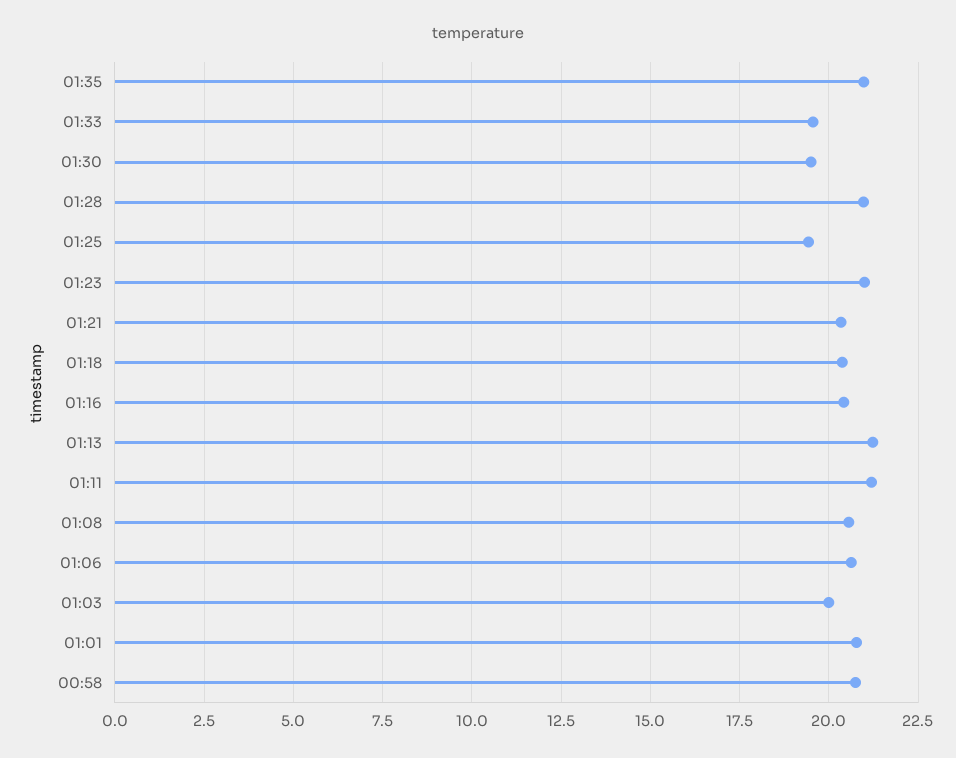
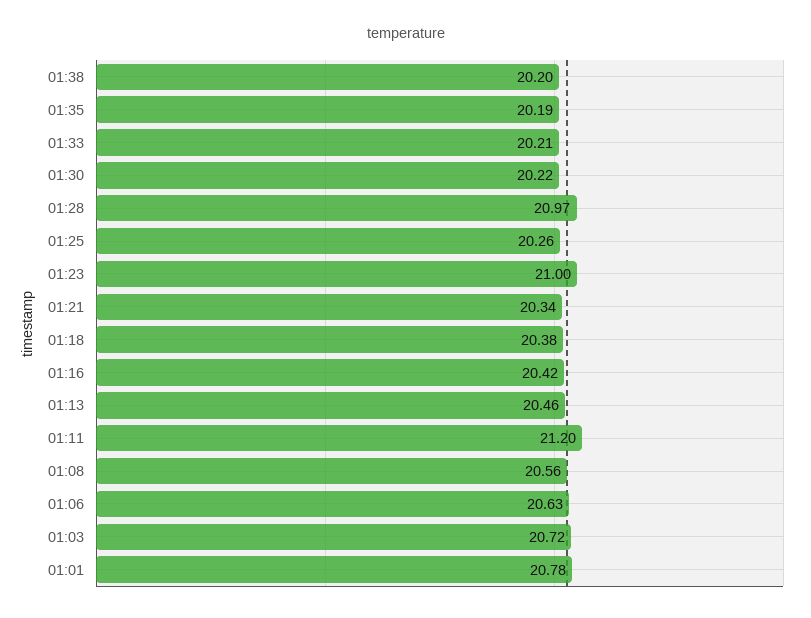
01:35: 21 -> 20.19
01:33: 19.5 -> 20.21
01:30: 19.5 -> 20.22
01:25: 19.5 -> 20.26
01:13: 21.25 -> 20.46
01:03: 20 -> 20.72
00:58: 20.75 -> none
01:38: none -> 20.2

